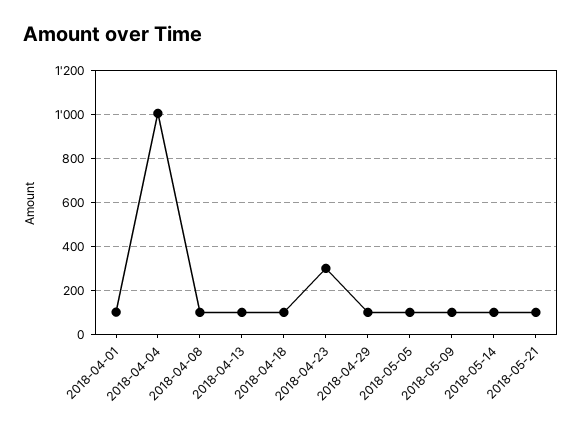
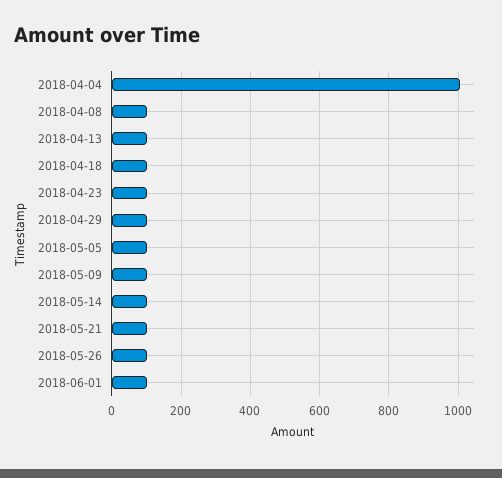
2018-04-01: 100 -> none
2018-04-23: 300 -> 100
2018-05-26: none -> 100
2018-06-01: none -> 100

